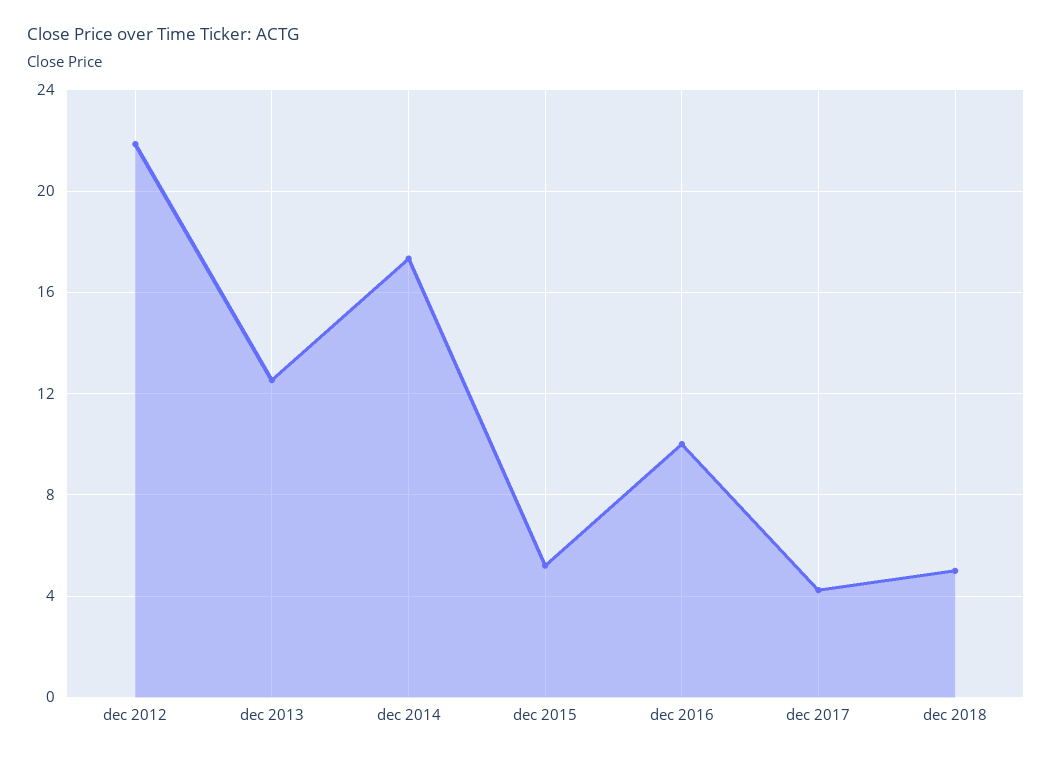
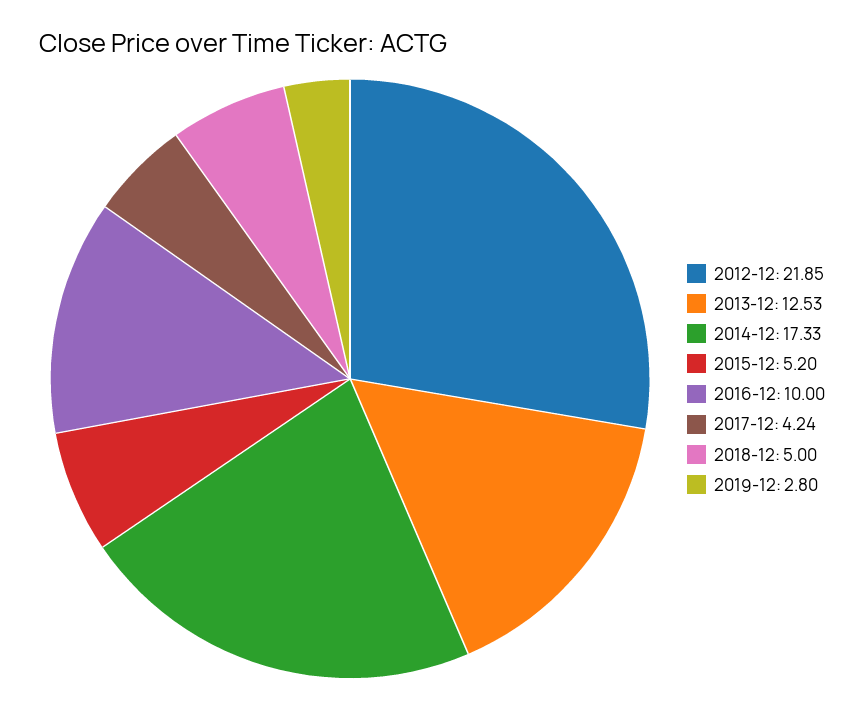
2019-12: none -> 2.8

